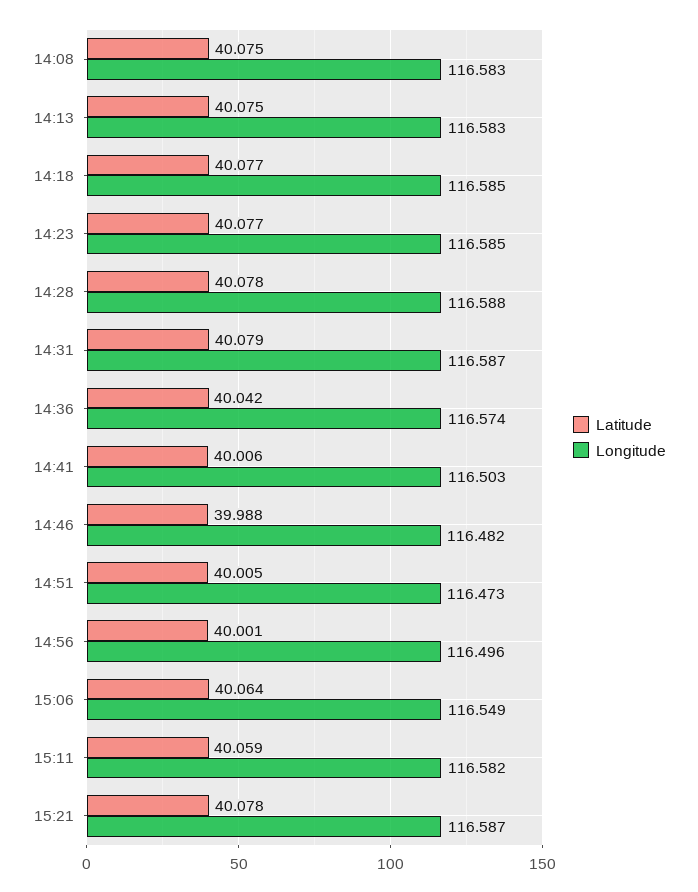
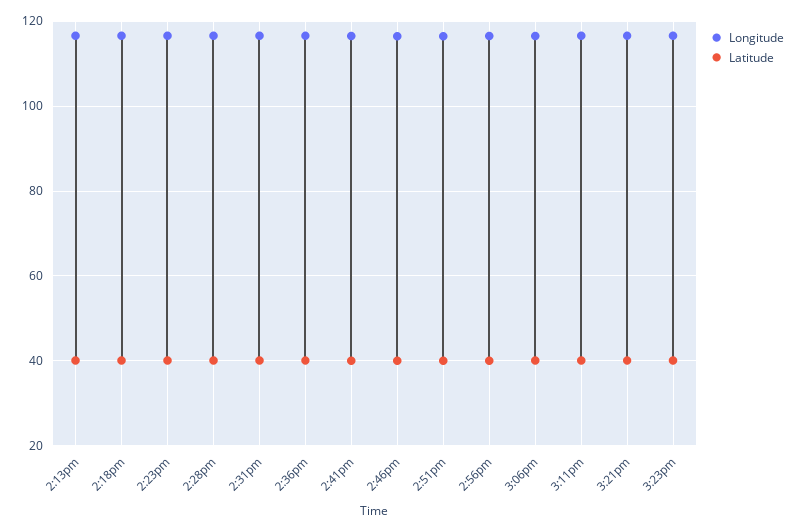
Latitude, 14:08: 40.075 -> none
Longitude, 14:08: 116.583 -> none
Longitude, 3:23pm: none -> 116
Latitude, 3:23pm: none -> 40

